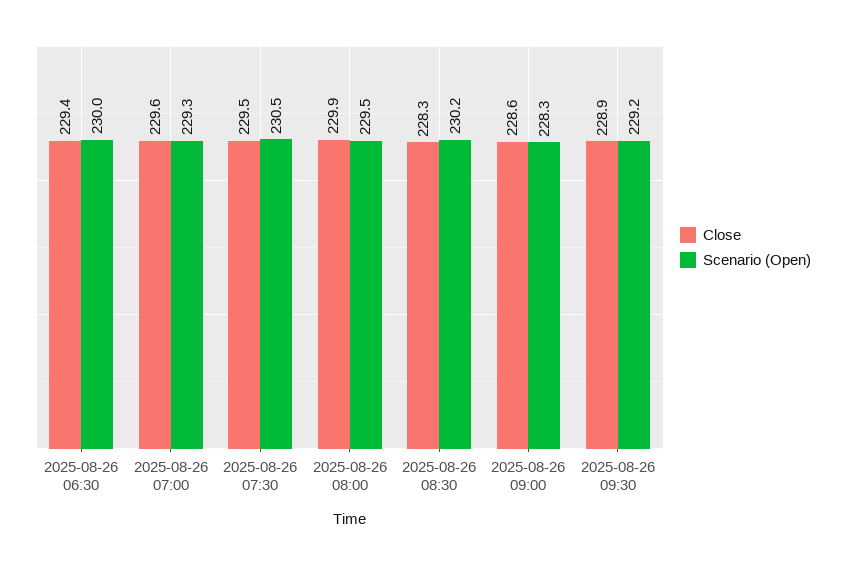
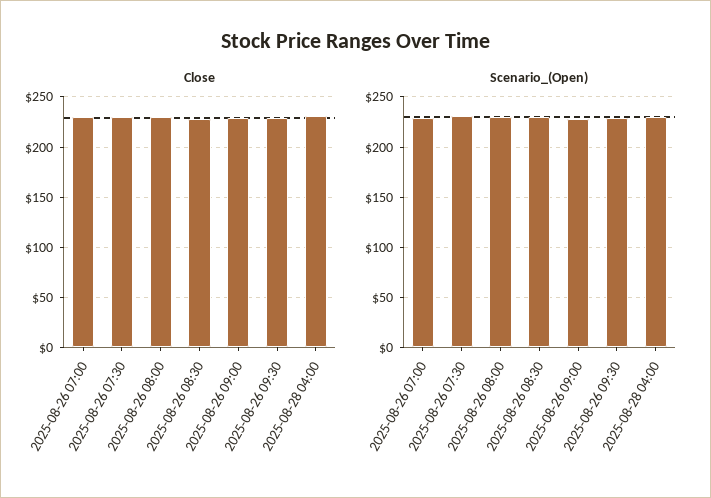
Close, 2025-08-26 06:30: 229.4 -> none
Scenario (Open), 2025-08-26 06:30: 230 -> none
Close, 2025-08-28 04:00: none -> 230
Scenario (Open), 2025-08-28 04:00: none -> 230

